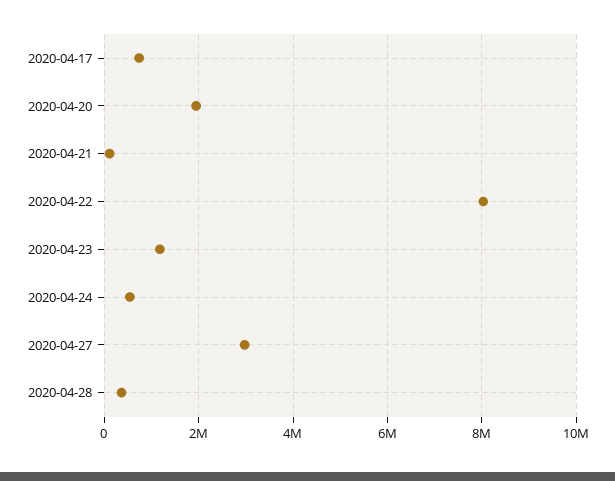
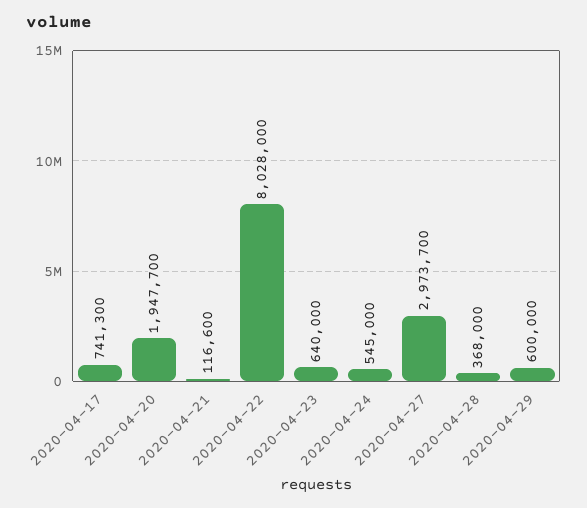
2020-04-23: 1200000 -> 640000
2020-04-29: none -> 600000

